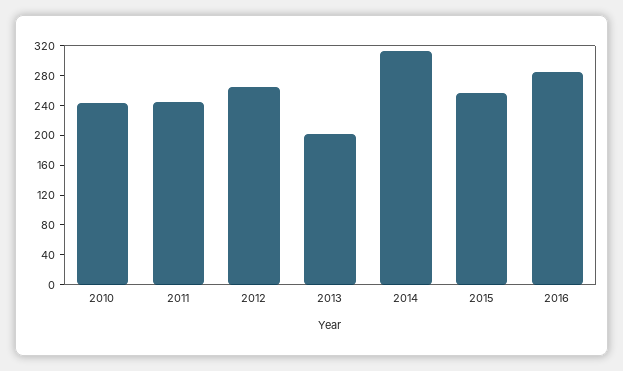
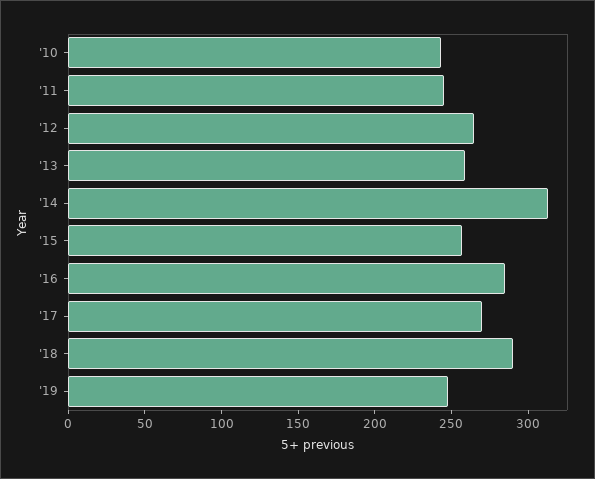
2013: 200 -> 260
'17: none -> 270
'18: none -> 290
'19: none -> 250

